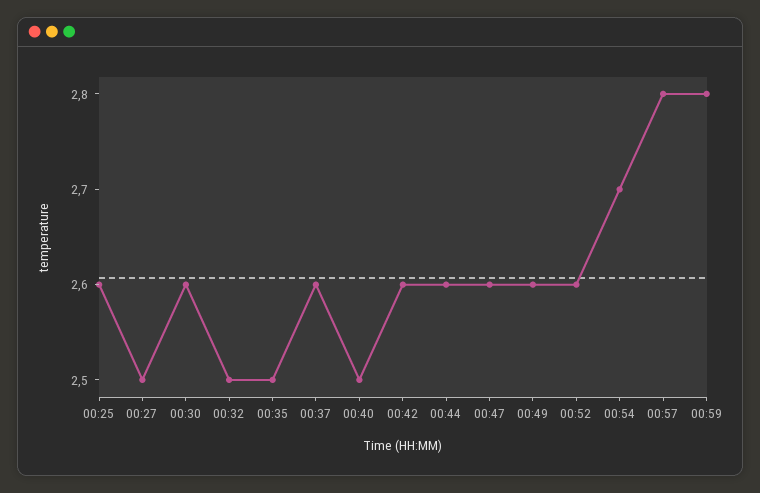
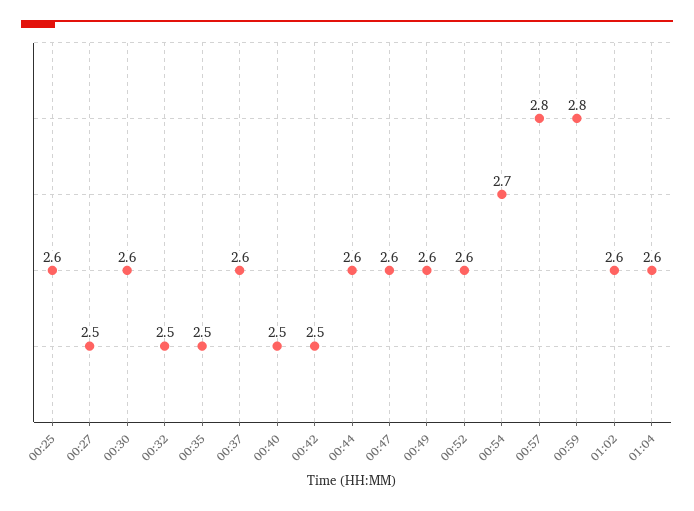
00:42: 2.6 -> 2.5
01:02: none -> 2.6
01:04: none -> 2.6

